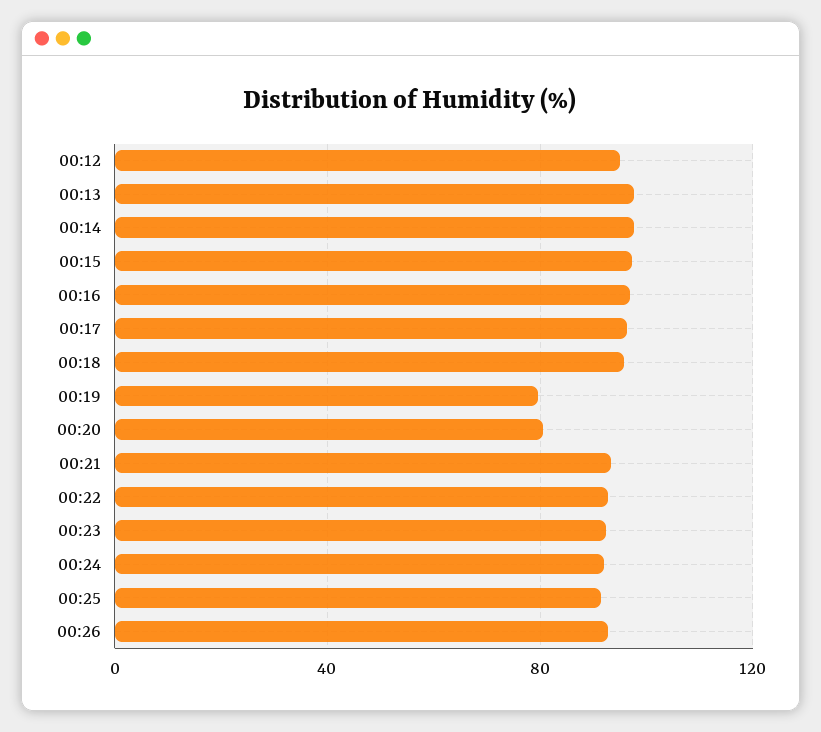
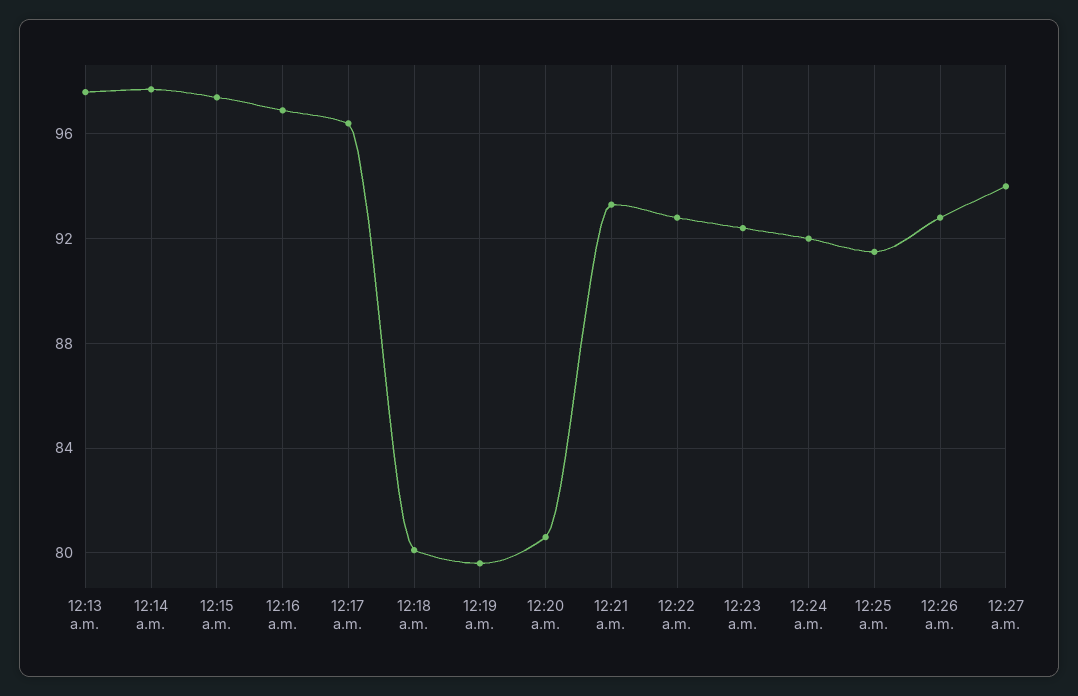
00:12: 95 -> none
00:18: 95 -> 80
12:27 a.m.: none -> 94

